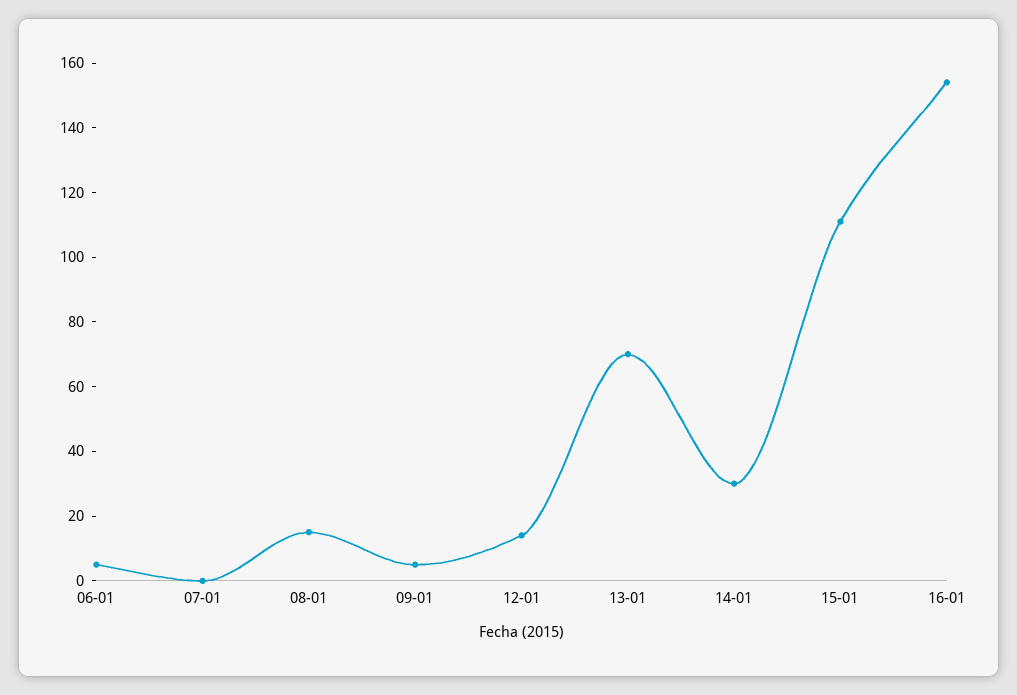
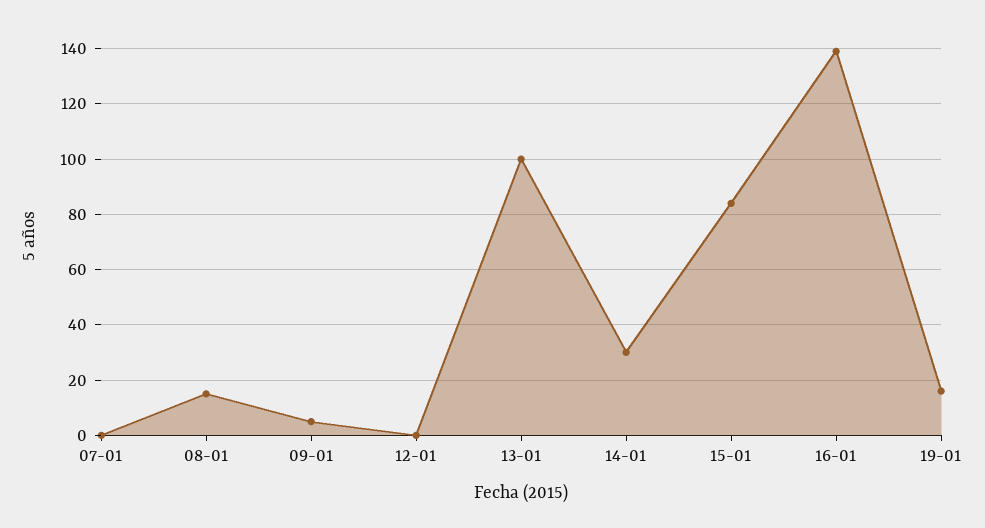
06-01: 5 -> none
12-01: 15 -> 0
13-01: 70 -> 100
15-01: 110 -> 85
16-01: 155 -> 140
19-01: none -> 15

